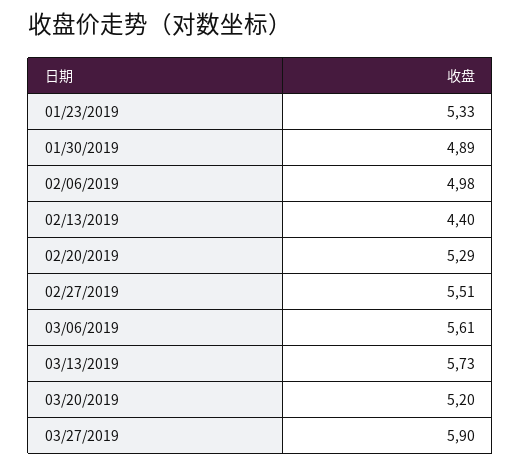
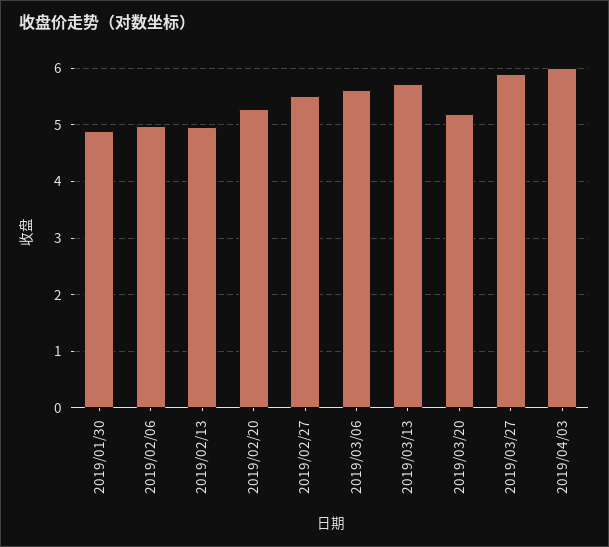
01/23/2019: 5.33 -> none
02/13/2019: 4.4 -> 5
2019/04/03: none -> 6

